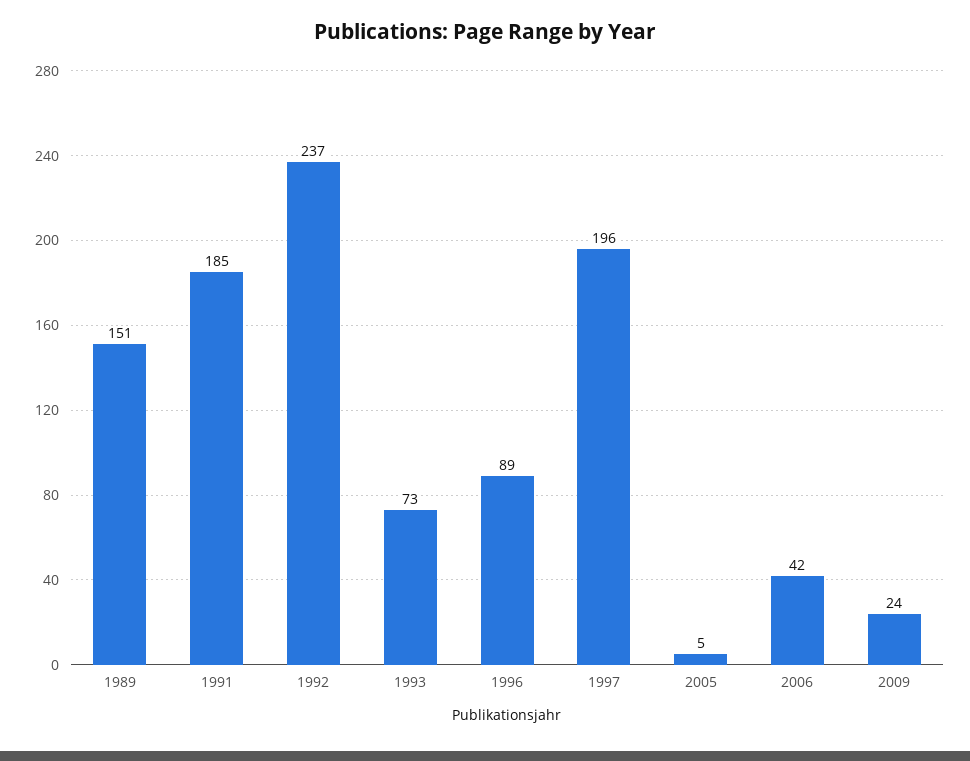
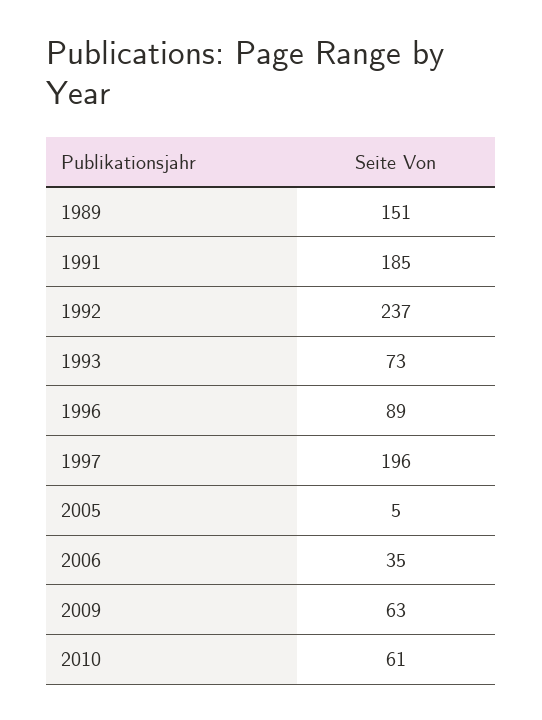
2006: 42 -> 35
2009: 24 -> 63
2010: none -> 61

